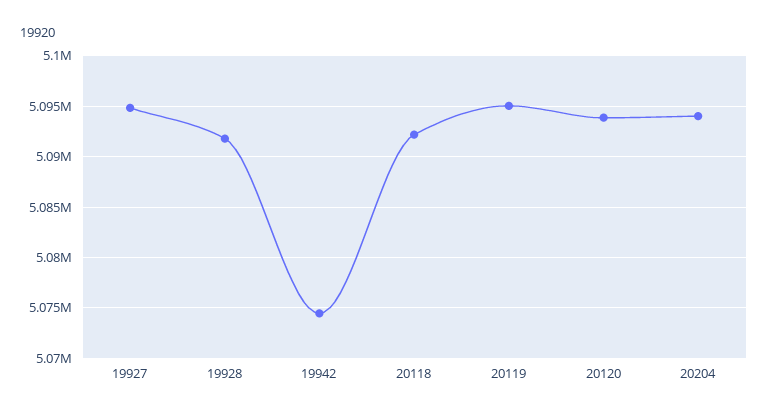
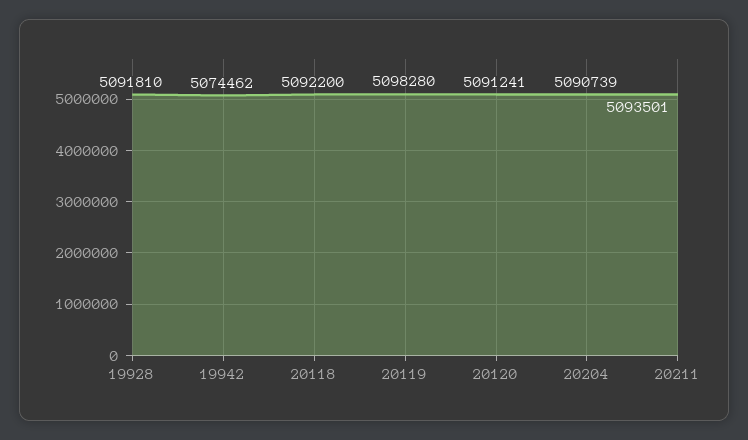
19927: 5095000 -> none
20119: 5095000 -> 5098280
20120: 5094000 -> 5091241
20204: 5094000 -> 5090739
20211: none -> 5093501

